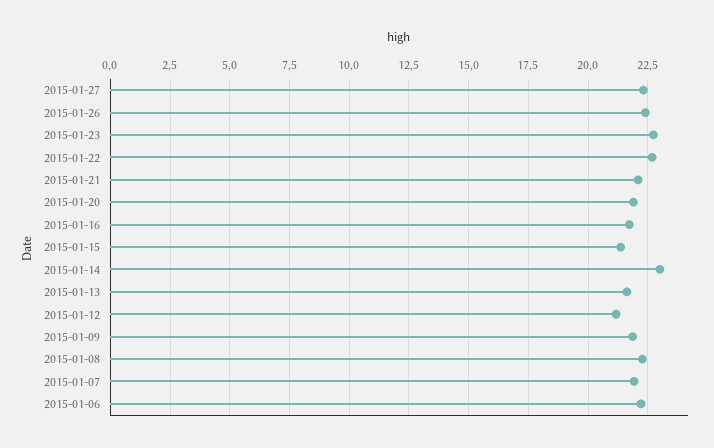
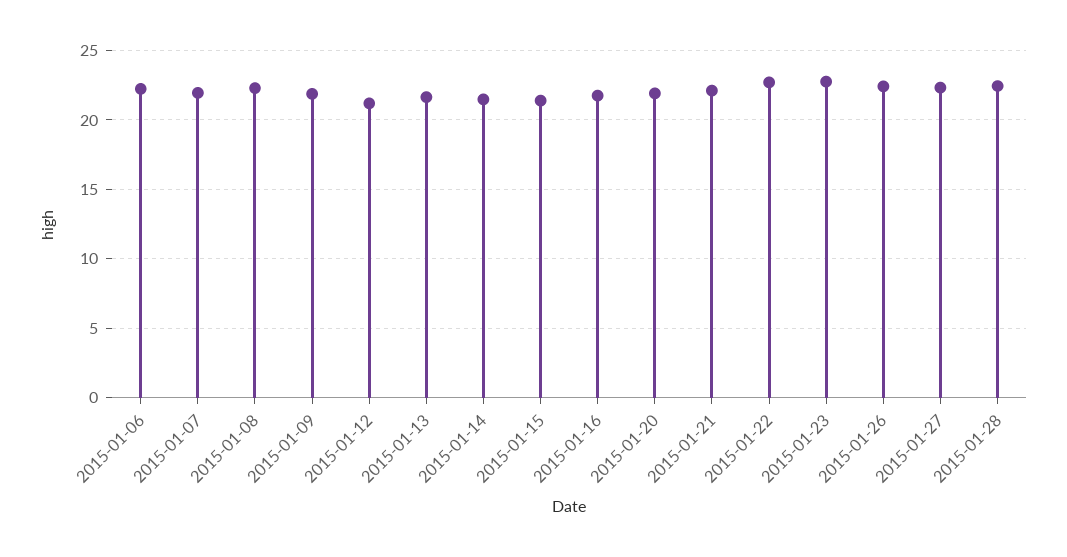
2015-01-14: 23 -> 21.5
2015-01-28: none -> 22.5

